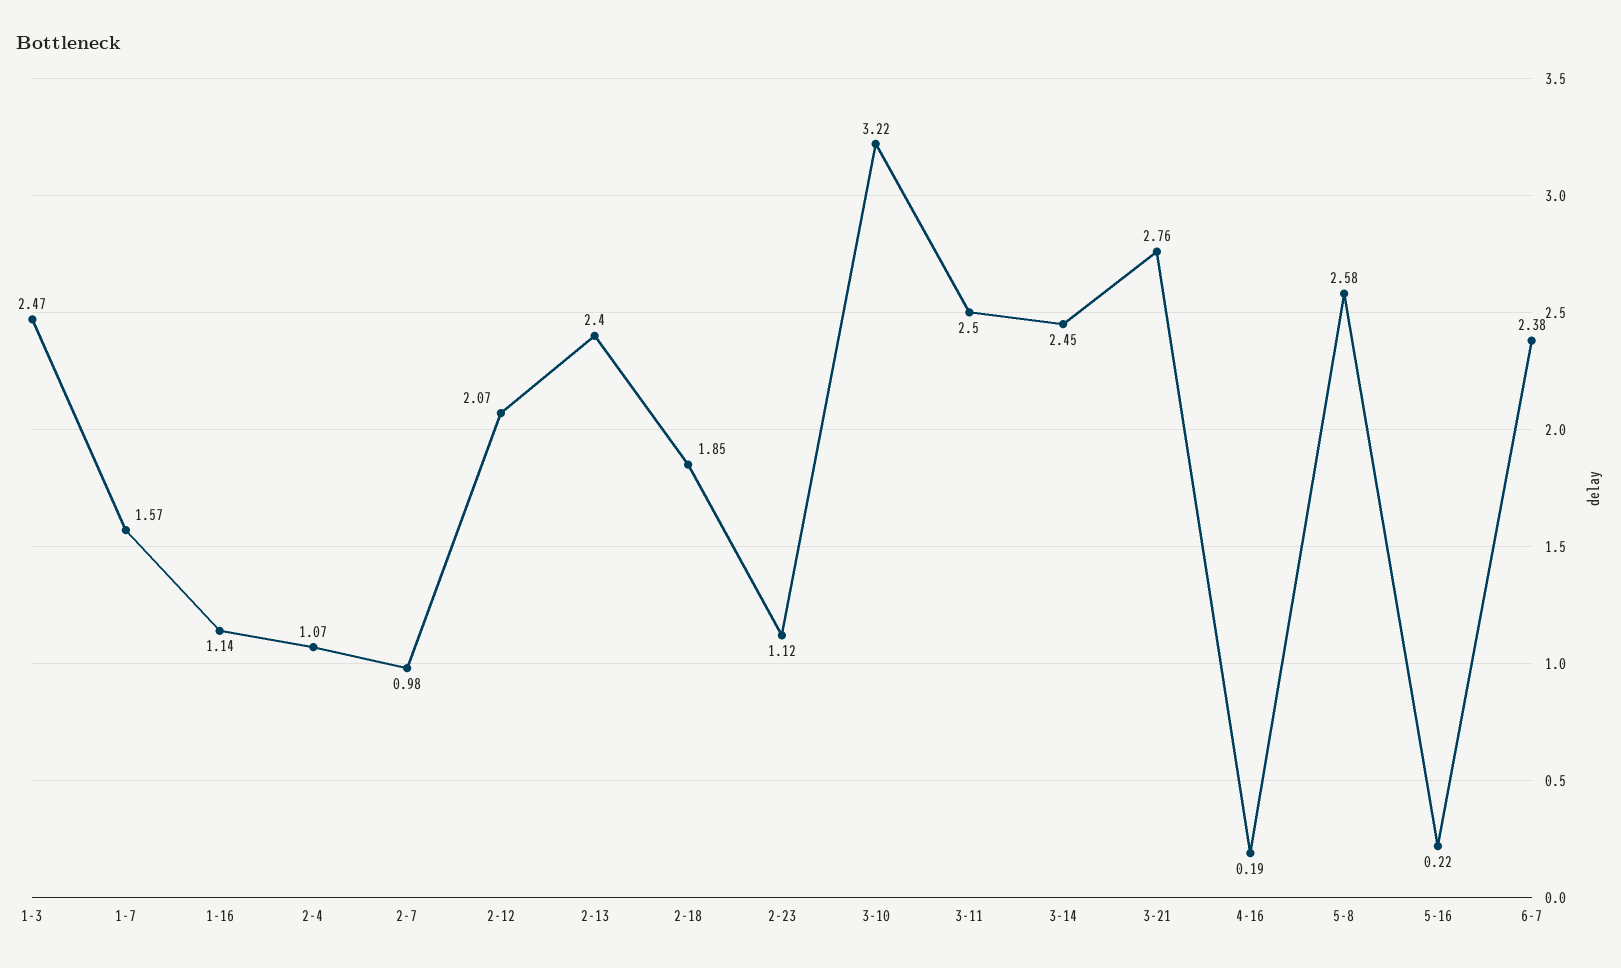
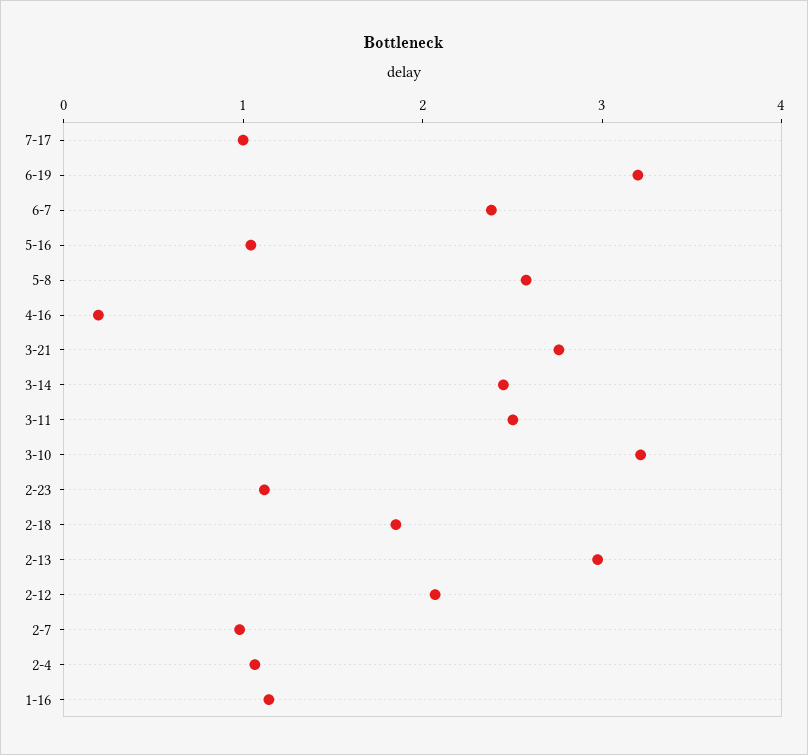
1-3: 2.47 -> none
1-7: 1.57 -> none
2-13: 2.4 -> 3
5-16: 0.22 -> 1
7-17: none -> 1
6-19: none -> 3.2

